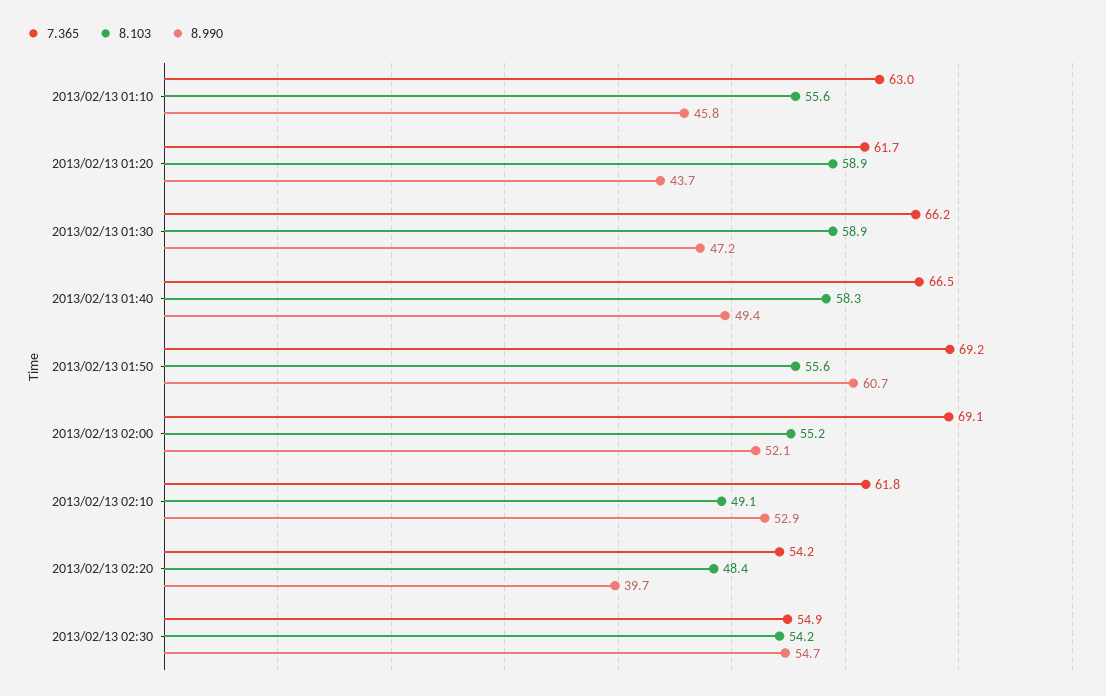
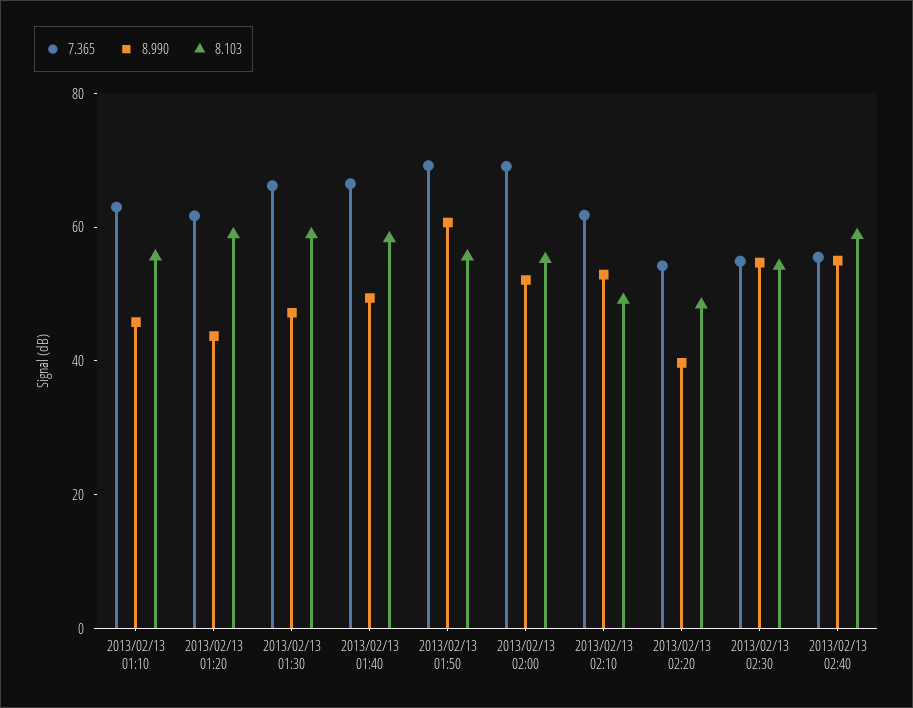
7.365, 2013/02/13 02:40: none -> 55
8.990, 2013/02/13 02:40: none -> 55
8.103, 2013/02/13 02:40: none -> 60

